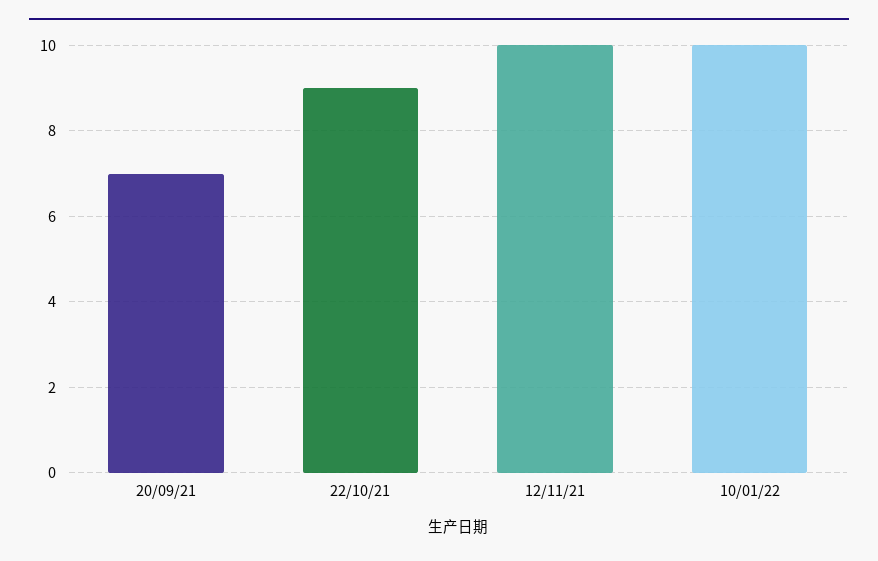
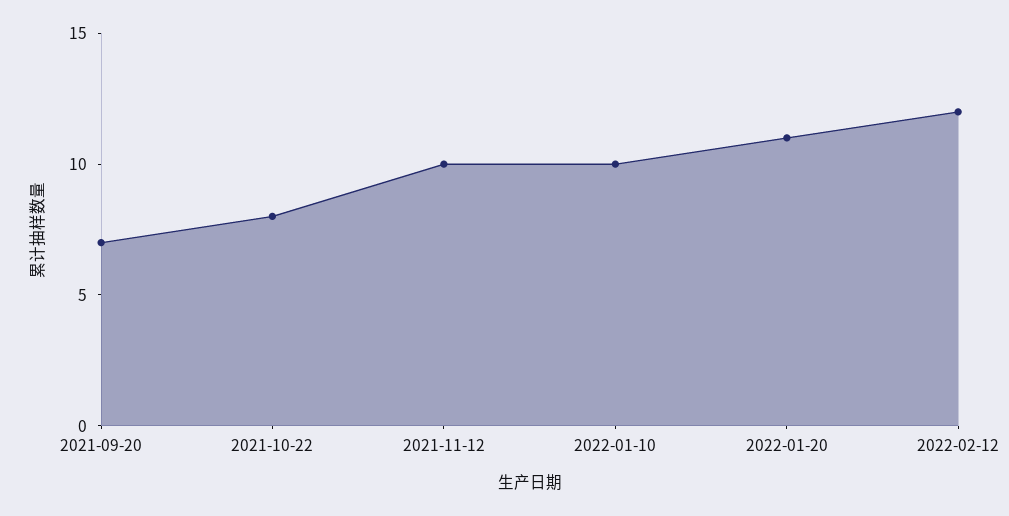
22/10/21: 9 -> 8
2022-01-20: none -> 11
2022-02-12: none -> 12

